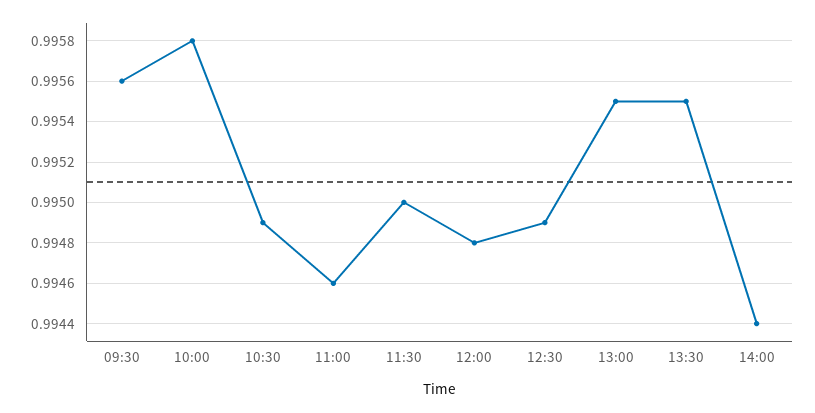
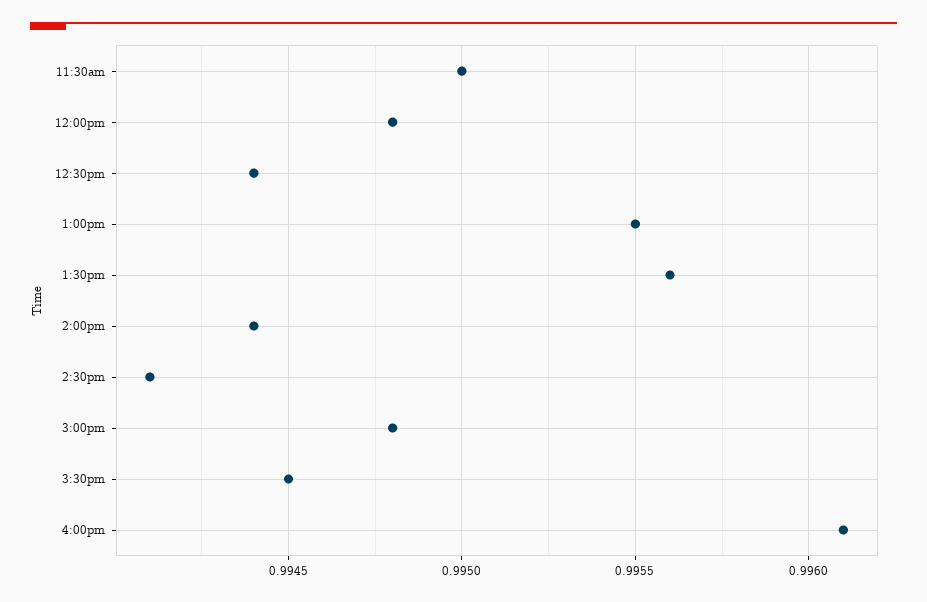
09:30: 0.9956 -> none
10:00: 0.9958 -> none
10:30: 0.9949 -> none
11:00: 0.9946 -> none
12:30: 0.9949 -> 0.9944
13:30: 0.9955 -> 0.9956
2:30pm: none -> 0.9941
3:00pm: none -> 0.9948
3:30pm: none -> 0.9945
4:00pm: none -> 0.9961

